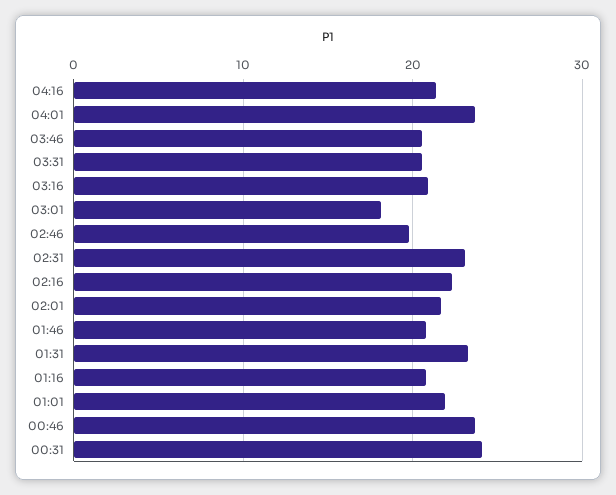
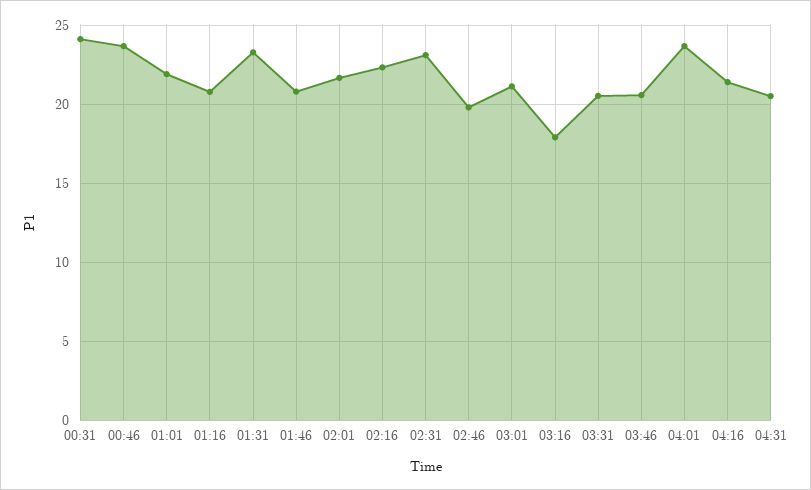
03:16: 21 -> 18
03:01: 18 -> 21
04:31: none -> 20.5

